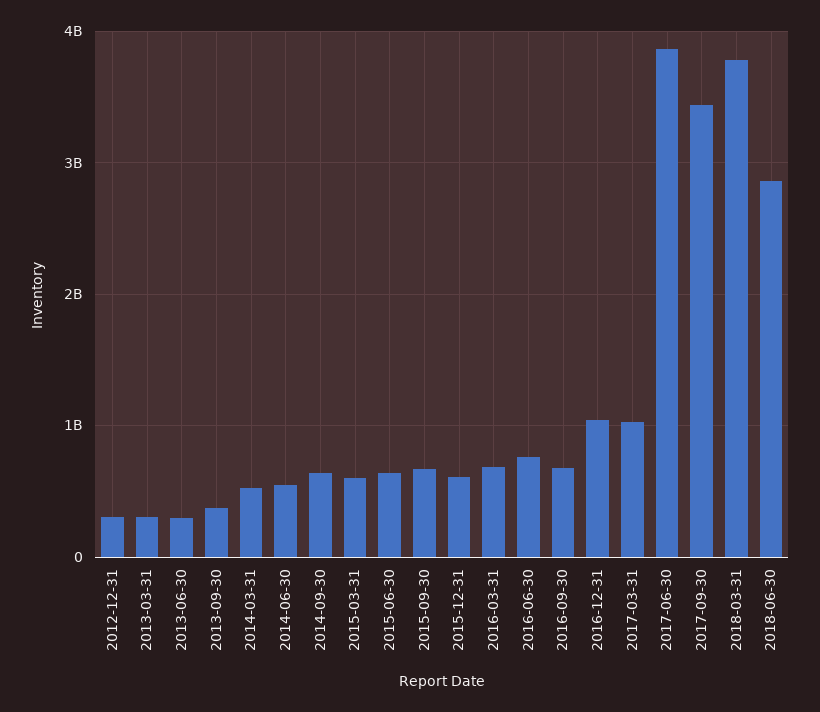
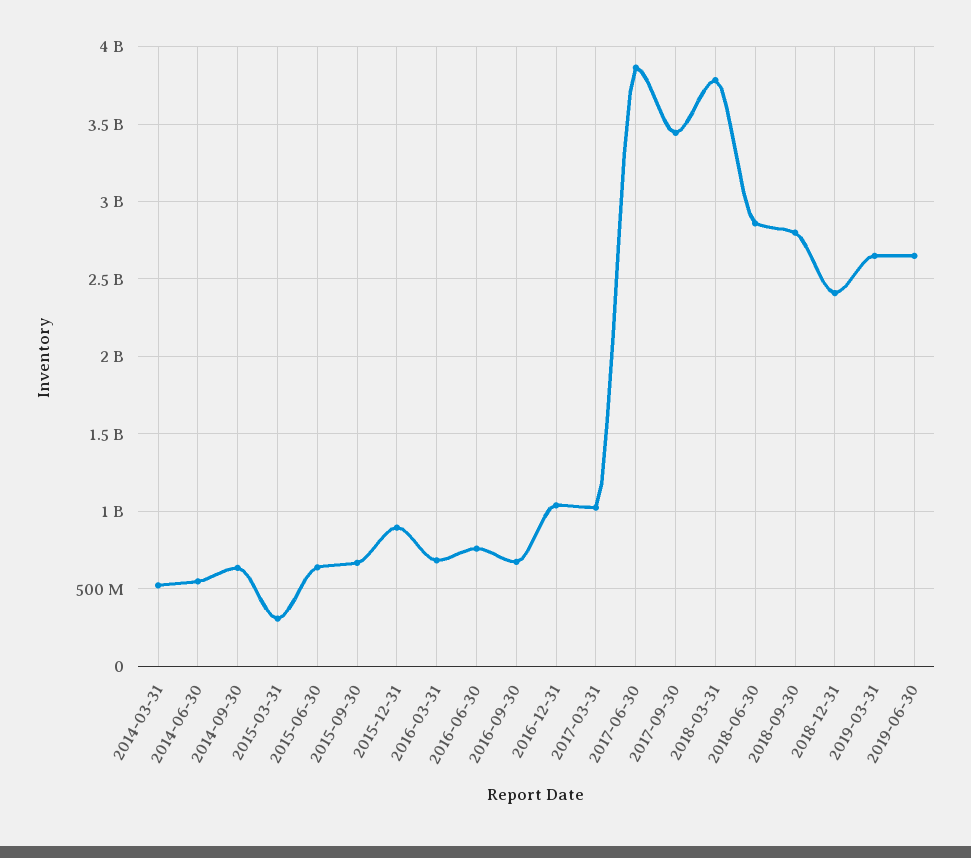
2012-12-31: 300000000 -> none
2013-03-31: 300000000 -> none
2013-06-30: 300000000 -> none
2013-09-30: 400000000 -> none
2015-03-31: 600000000 -> 300000000
2015-12-31: 600000000 -> 900000000
2018-09-30: none -> 2800000000
2018-12-31: none -> 2400000000
2019-03-31: none -> 2650000000
2019-06-30: none -> 2650000000

